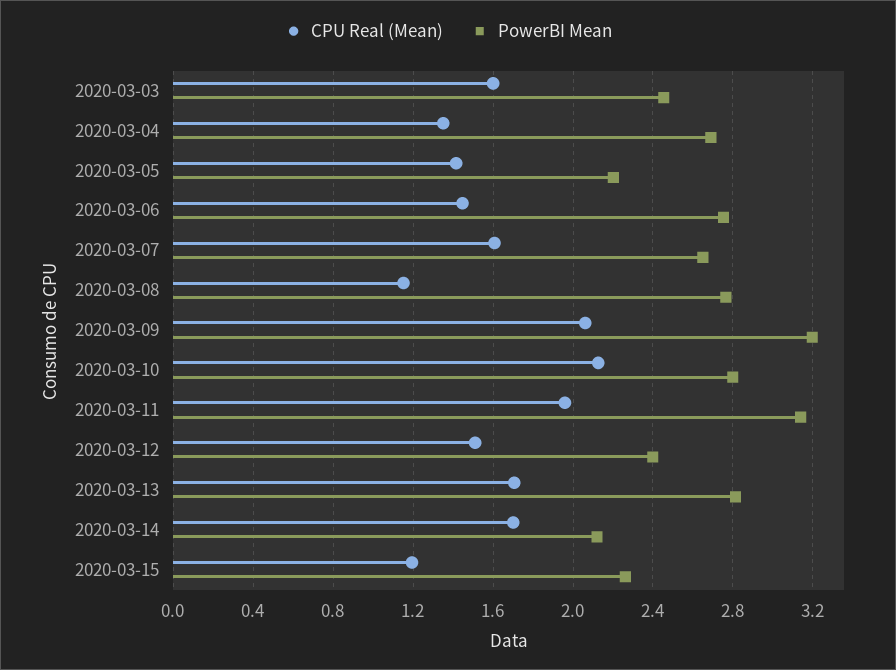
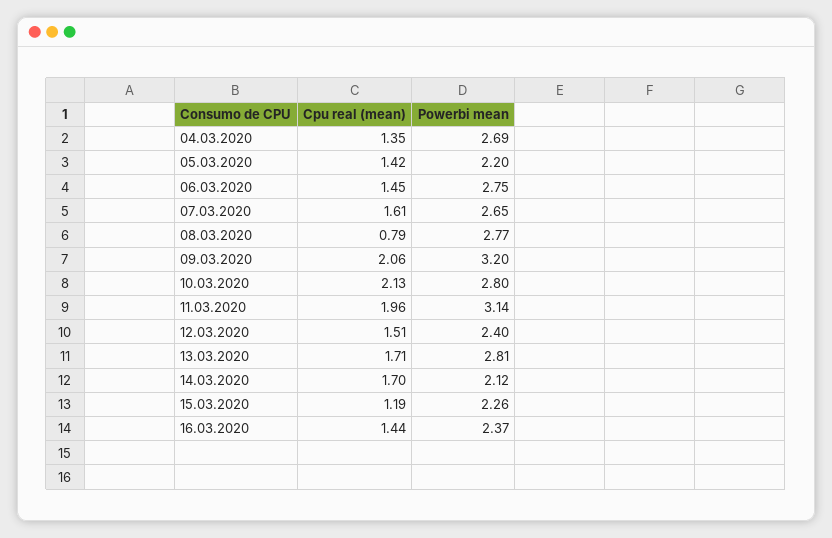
CPU Real (Mean), 2020-03-03: 1.6 -> none
PowerBI Mean, 2020-03-03: 2.45 -> none
CPU Real (Mean), 2020-03-08: 1.15 -> 0.79
CPU Real (Mean), 16.03.2020: none -> 1.44
PowerBI Mean, 16.03.2020: none -> 2.37

